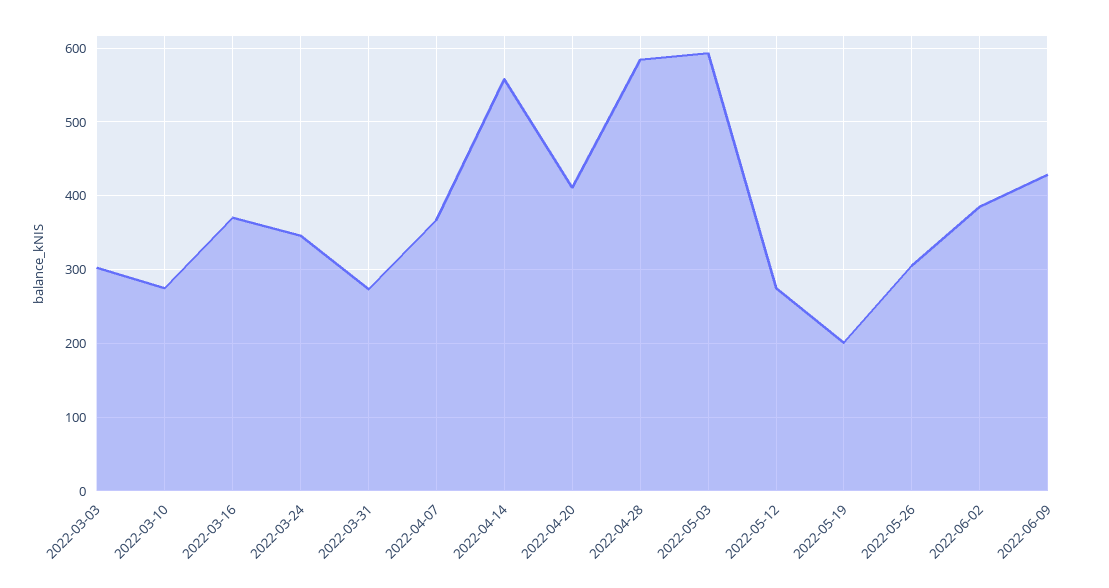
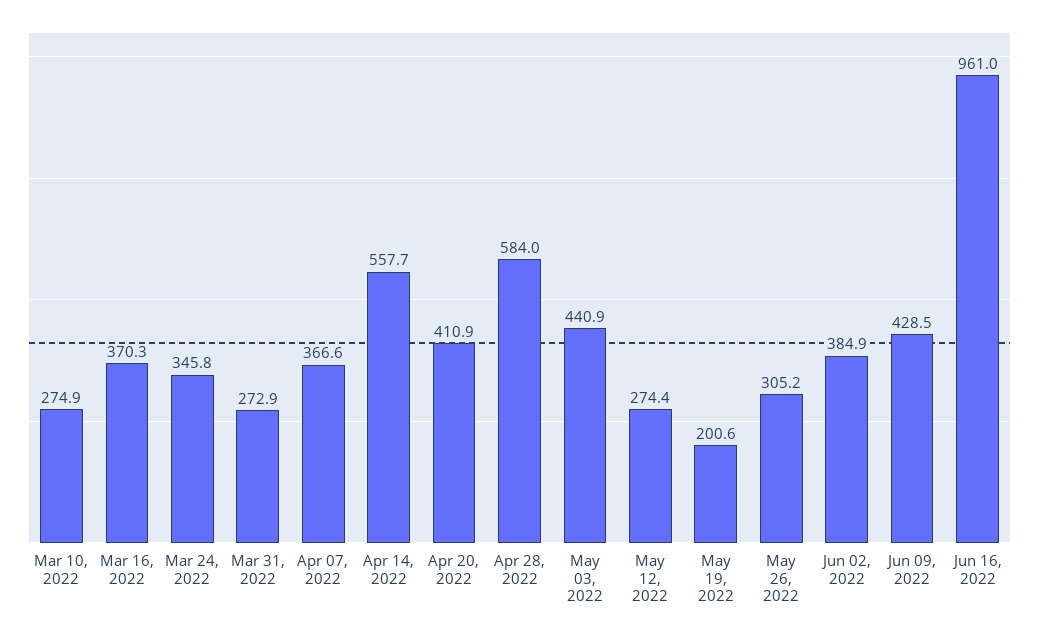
2022-03-03: 300 -> none
2022-05-03: 590 -> 440.9
Jun 16, 2022: none -> 961

